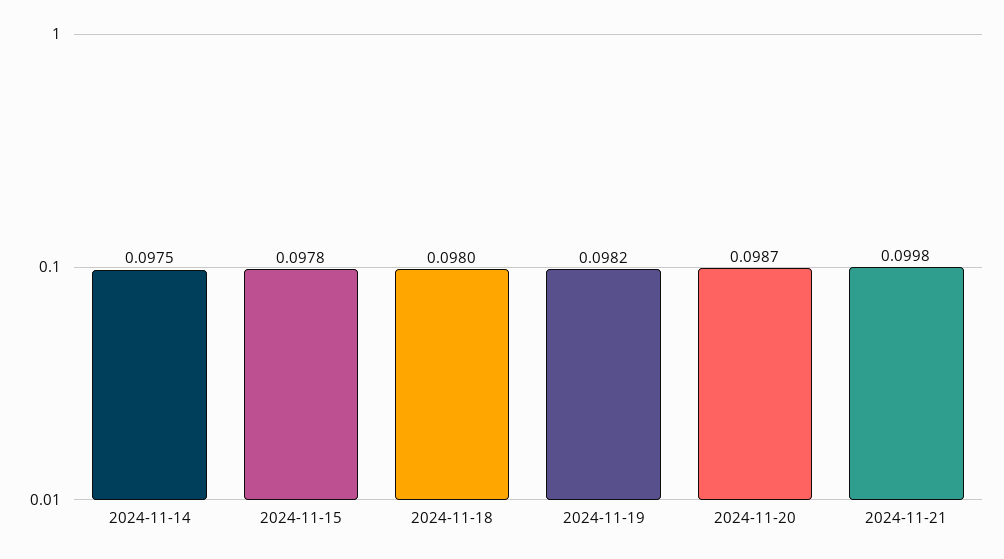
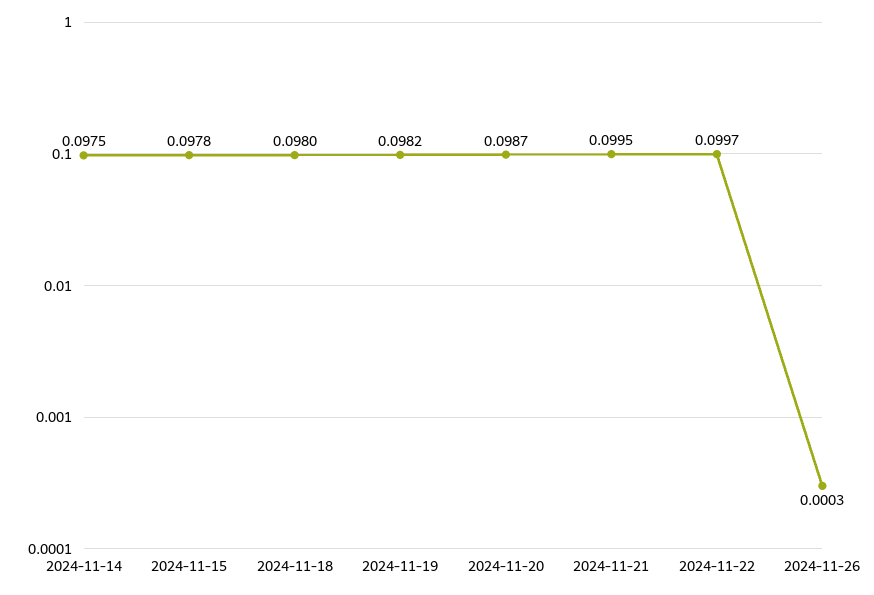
2024-11-21: 0.0998 -> 0.0995
2024-11-22: none -> 0.0997
2024-11-26: none -> 0.0003

